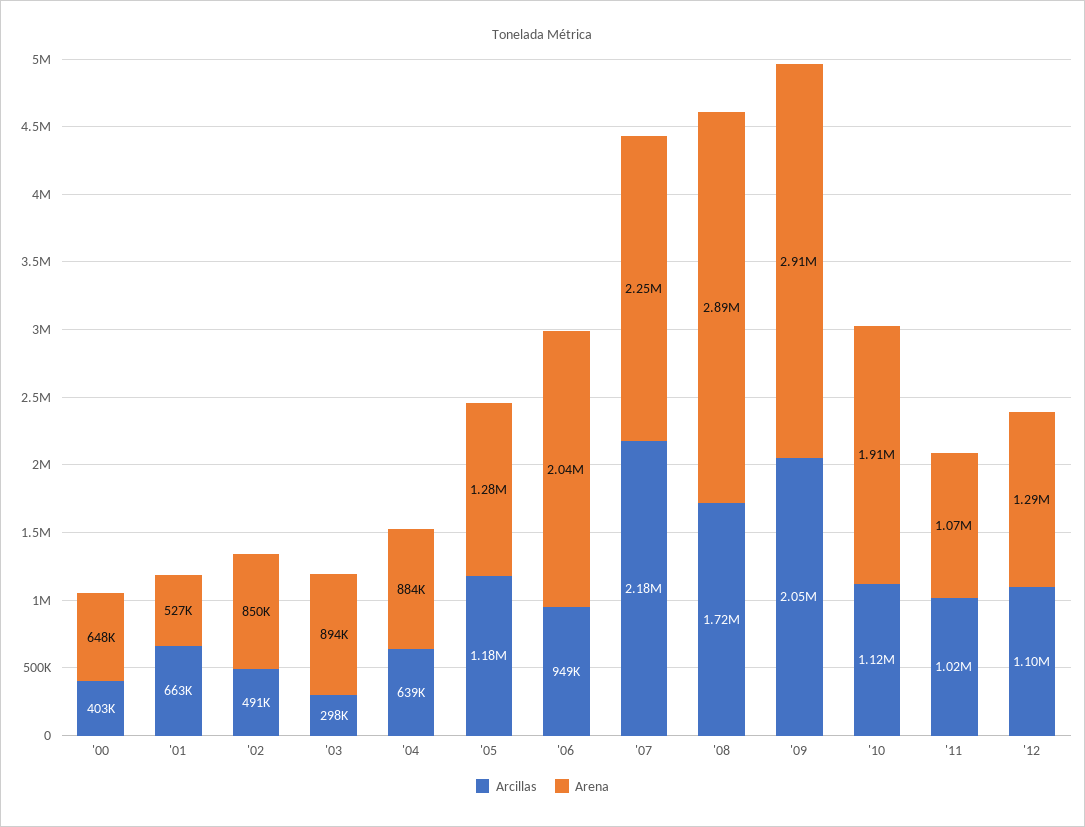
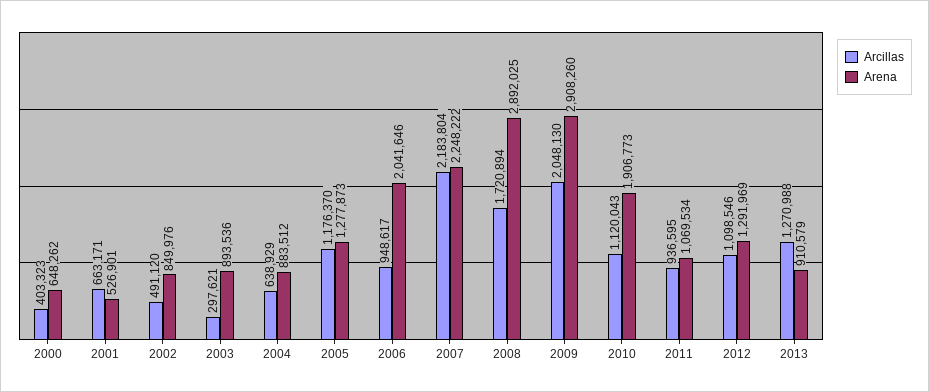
Arcillas, '11: 1020000 -> 936595
Arcillas, 2013: none -> 1270988
Arena, 2013: none -> 910579

